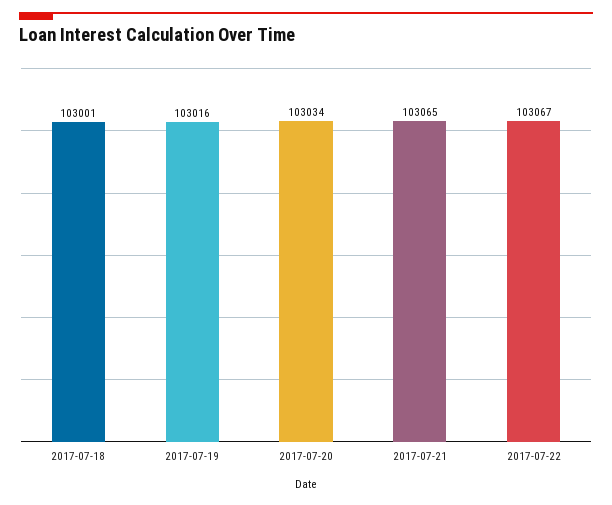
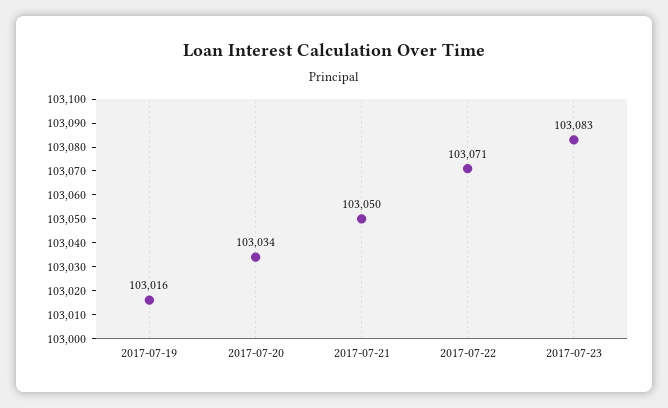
2017-07-18: 103001 -> none
2017-07-21: 103065 -> 103050
2017-07-22: 103067 -> 103071
2017-07-23: none -> 103083

